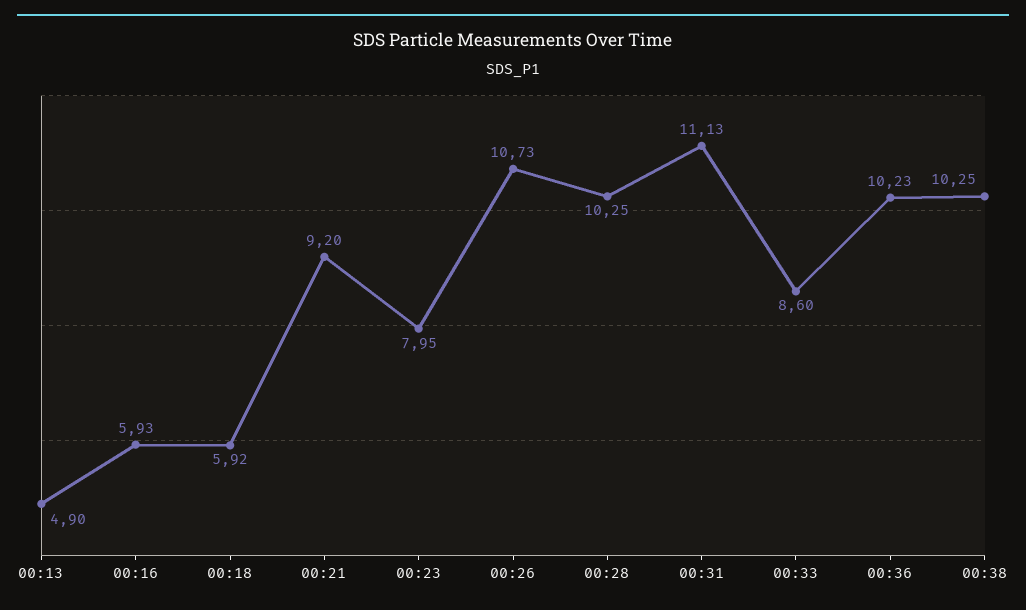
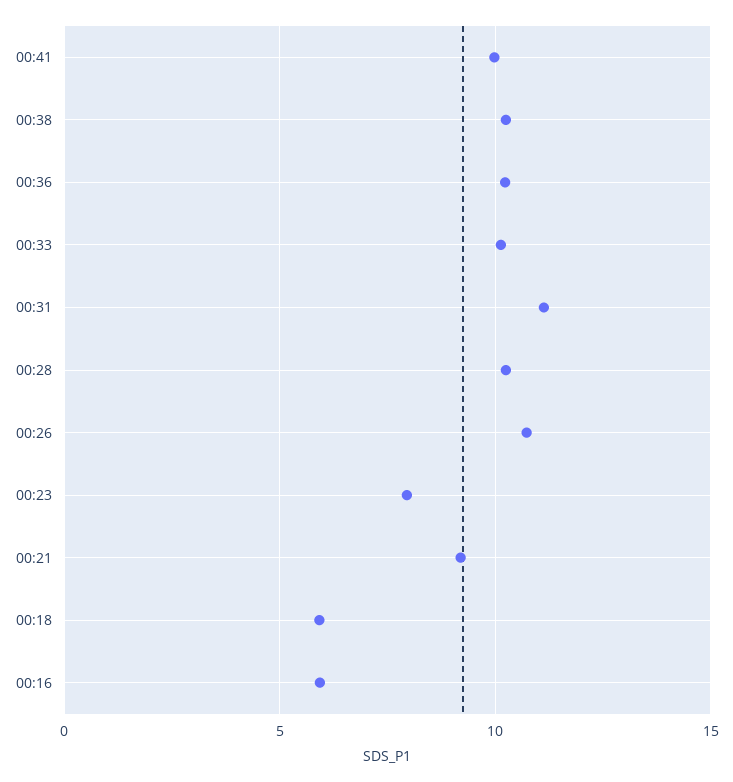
00:13: 4.9 -> none
00:33: 8.6 -> 10
00:41: none -> 10

